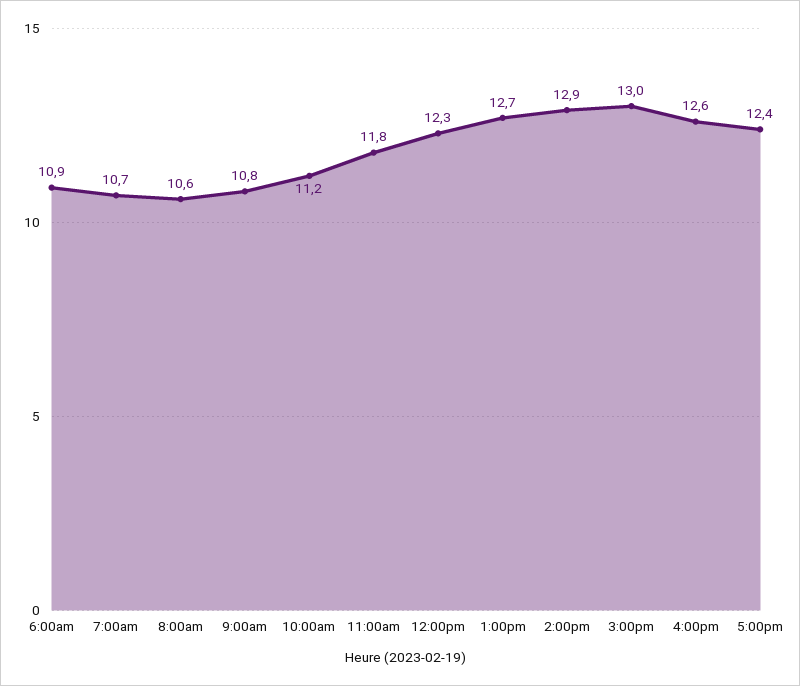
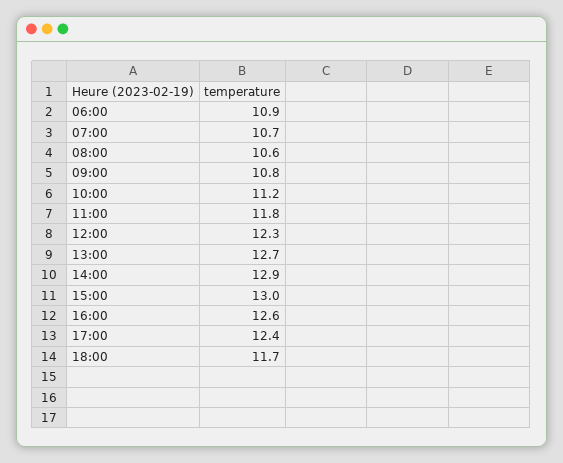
18:00: none -> 11.7

